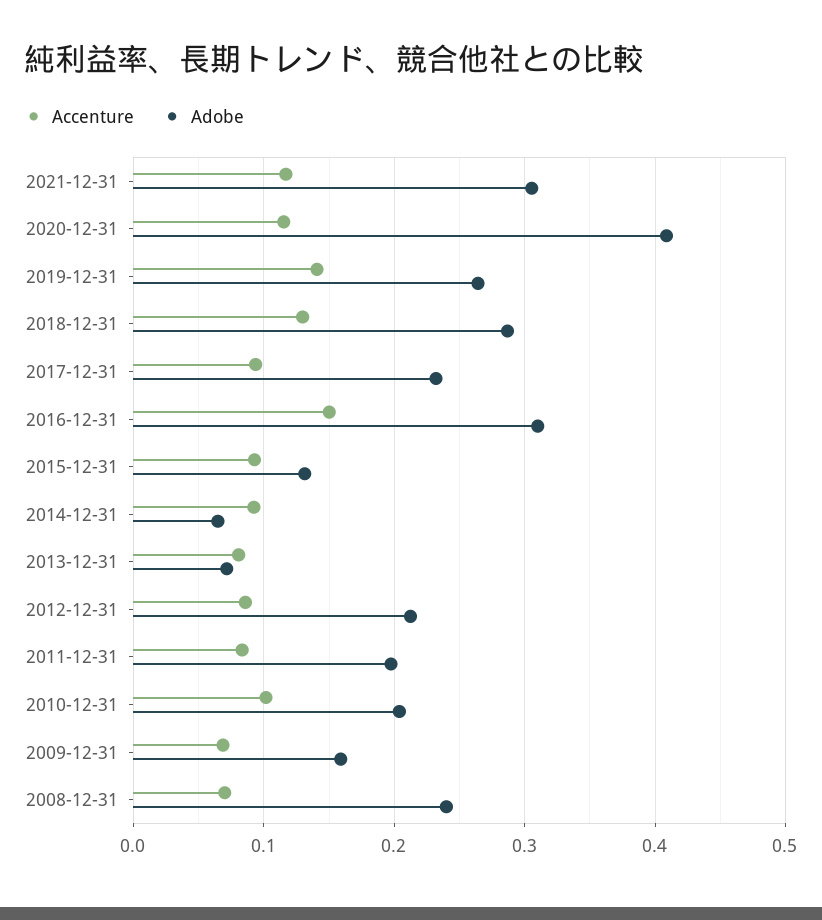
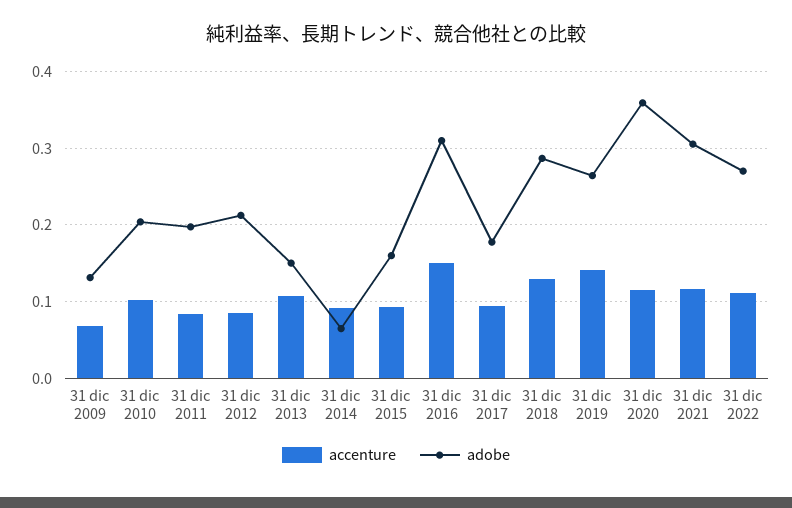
Adobe, 2020-12-31: 0.41 -> 0.36
Adobe, 2017-12-31: 0.23 -> 0.18
Adobe, 2015-12-31: 0.13 -> 0.16
Accenture, 2013-12-31: 0.08 -> 0.11
Adobe, 2013-12-31: 0.07 -> 0.15
Adobe, 2009-12-31: 0.16 -> 0.13
Accenture, 2008-12-31: 0.07 -> none
Adobe, 2008-12-31: 0.24 -> none
Accenture, 31 dic 2022: none -> 0.11
Adobe, 31 dic 2022: none -> 0.27

